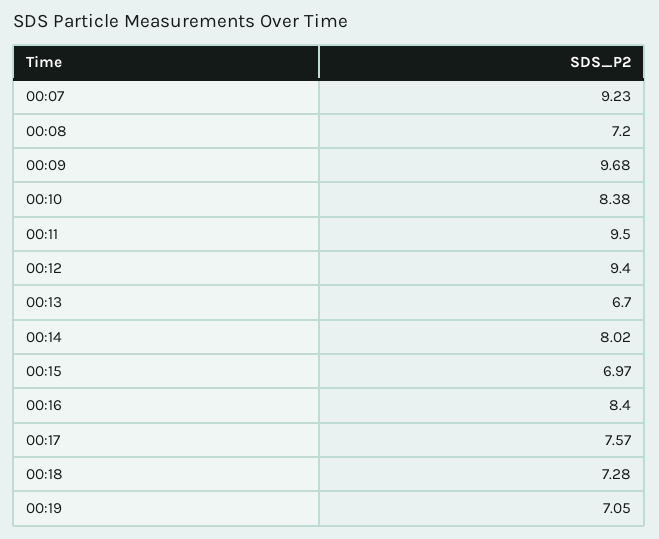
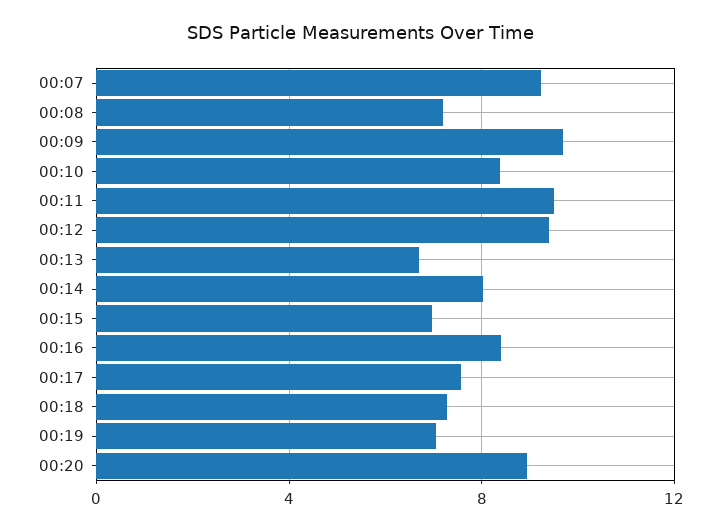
00:20: none -> 9

